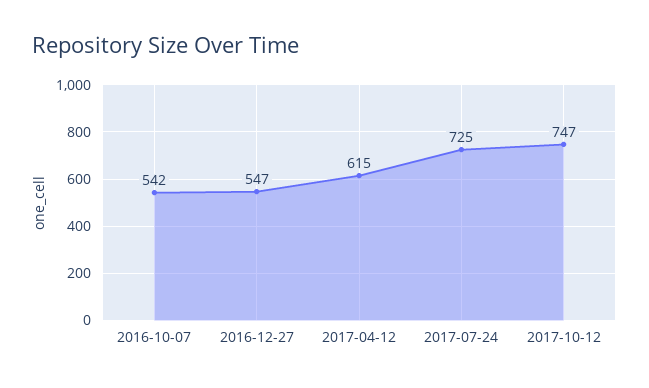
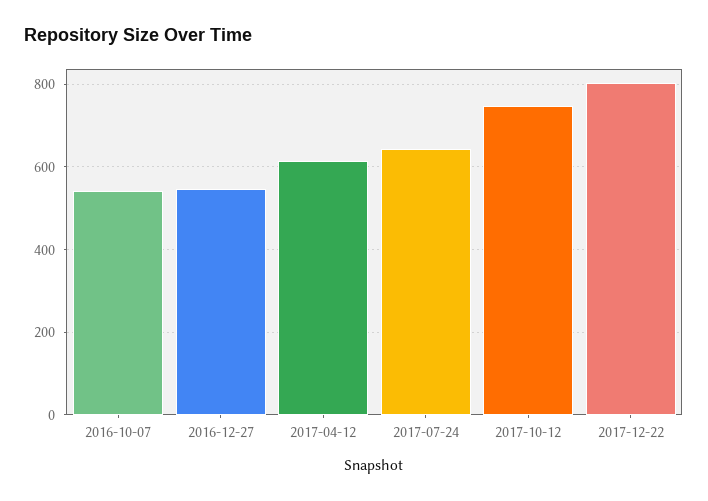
2017-07-24: 725 -> 640
2017-12-22: none -> 800

